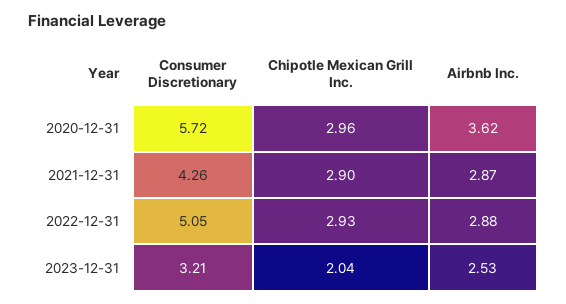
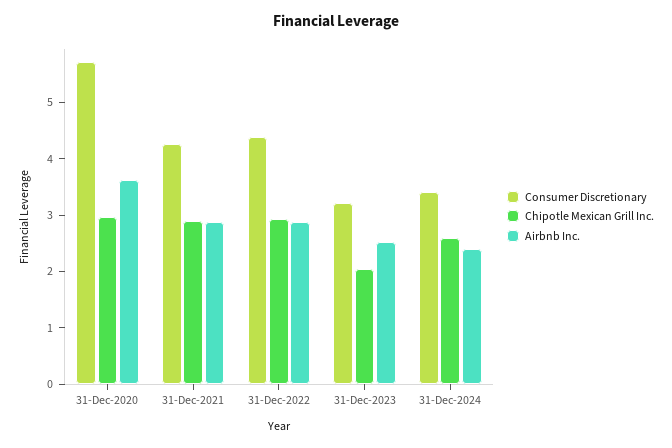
Consumer Discretionary, 2022-12-31: 5.05 -> 4.4
Consumer Discretionary, 31-Dec-2024: none -> 3.4
Chipotle Mexican Grill Inc., 31-Dec-2024: none -> 2.6
Airbnb Inc., 31-Dec-2024: none -> 2.4

